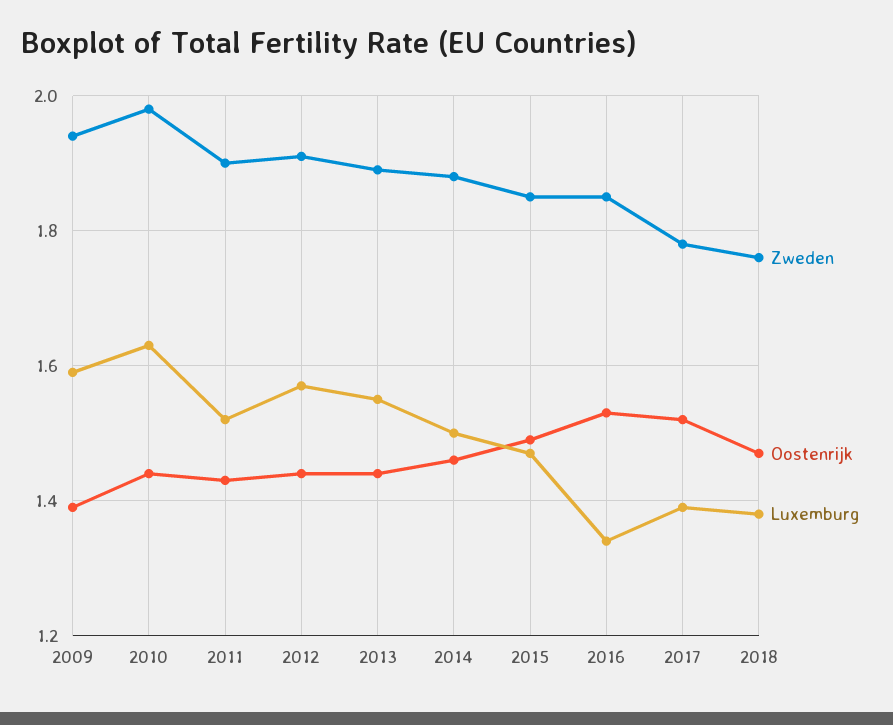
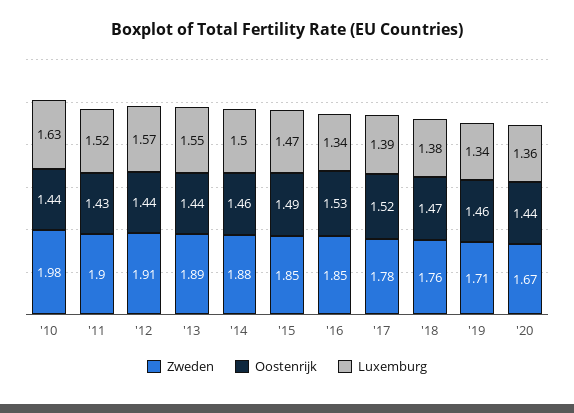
Zweden, 2009: 1.95 -> none
Oostenrijk, 2009: 1.4 -> none
Luxemburg, 2009: 1.6 -> none
Zweden, '19: none -> 1.71
Oostenrijk, '19: none -> 1.46
Luxemburg, '19: none -> 1.34
Zweden, '20: none -> 1.67
Oostenrijk, '20: none -> 1.44
Luxemburg, '20: none -> 1.36

